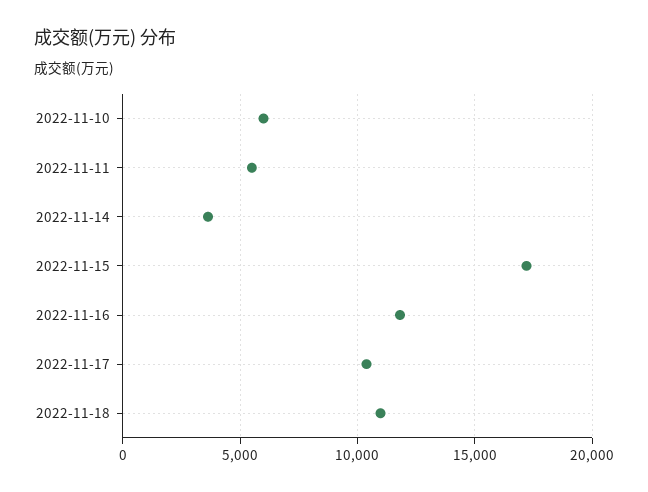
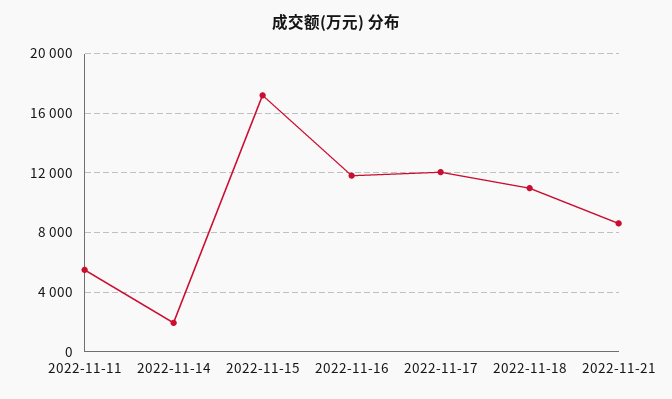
2022-11-10: 6000 -> none
2022-11-14: 3500 -> 2000
2022-11-17: 10500 -> 12000
2022-11-21: none -> 8500

